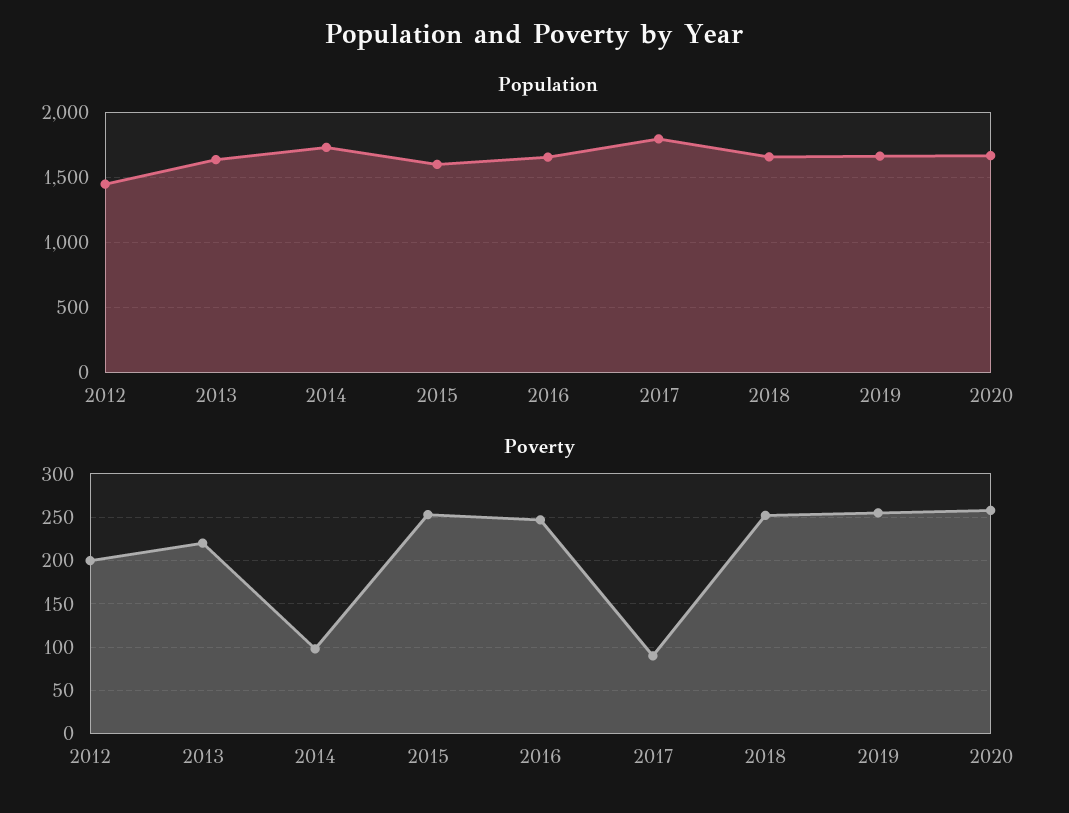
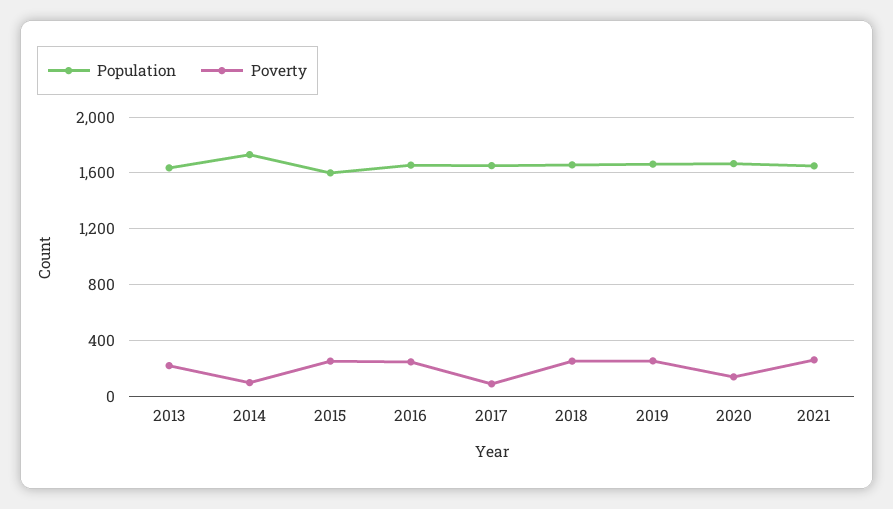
Population, 2012: 1450 -> none
Population, 2017: 1800 -> 1650
Poverty, 2012: 200 -> none
Poverty, 2020: 260 -> 150
Population, 2021: none -> 1650
Poverty, 2021: none -> 250

